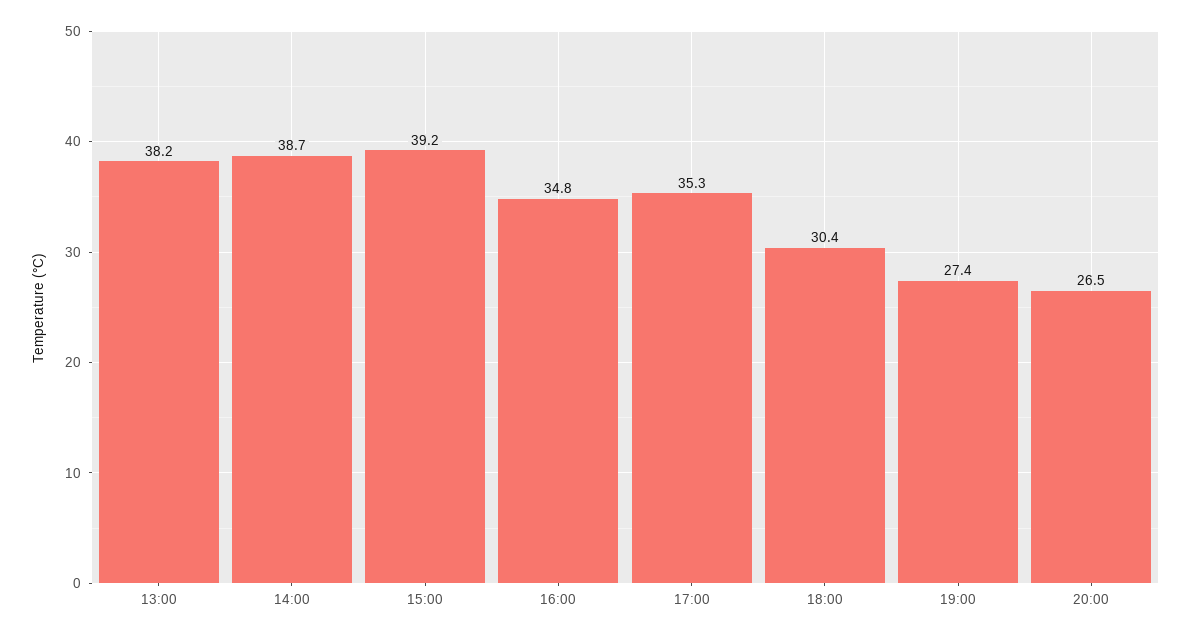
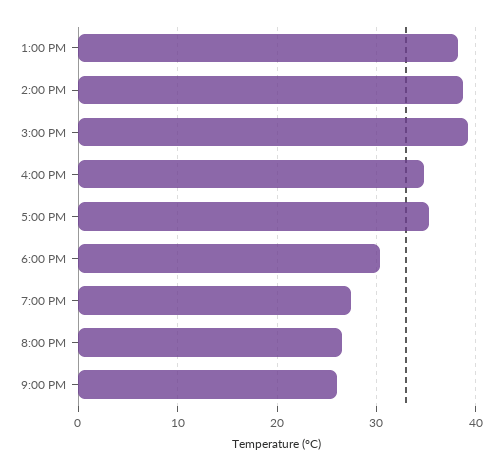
9:00 PM: none -> 26

